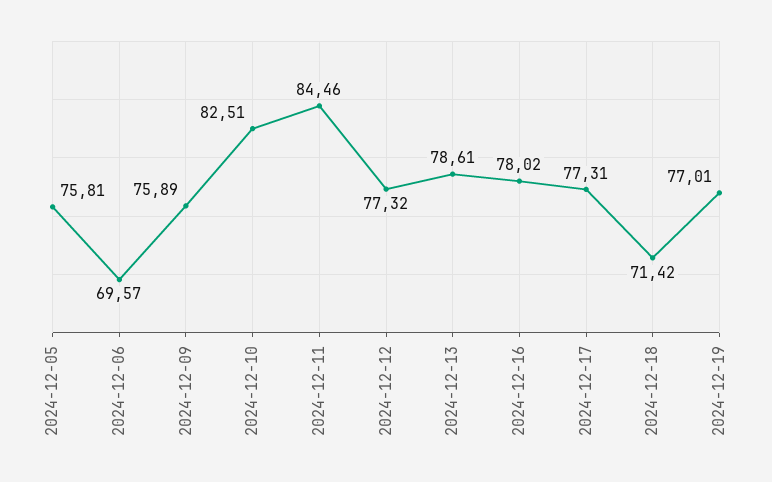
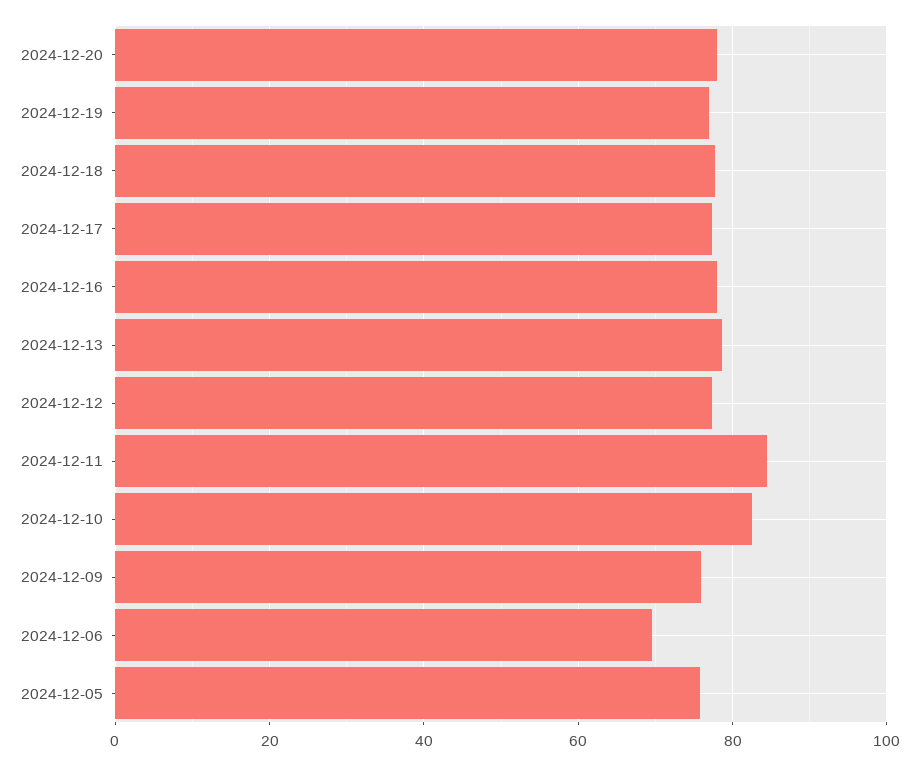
2024-12-18: 71.42 -> 78
2024-12-20: none -> 78

